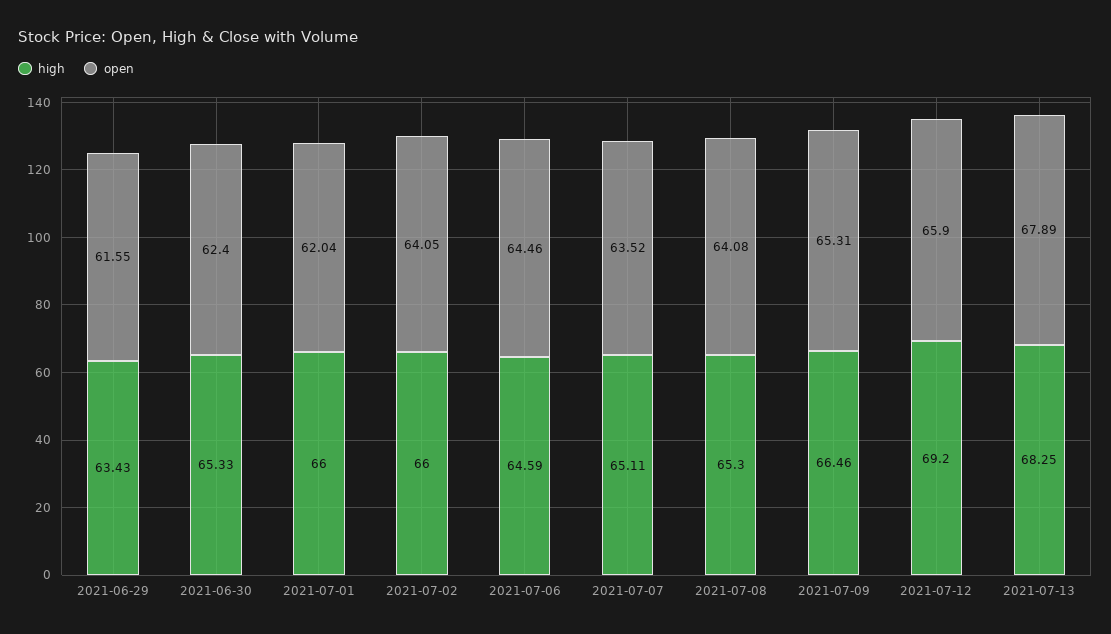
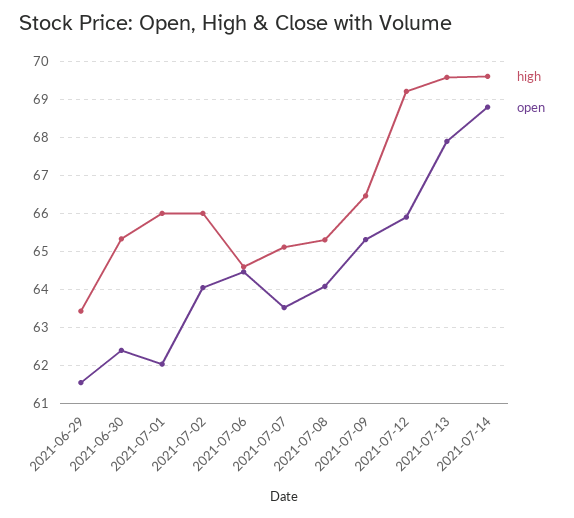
high, 2021-07-13: 68.25 -> 69.6
high, 2021-07-14: none -> 69.6
open, 2021-07-14: none -> 68.8

